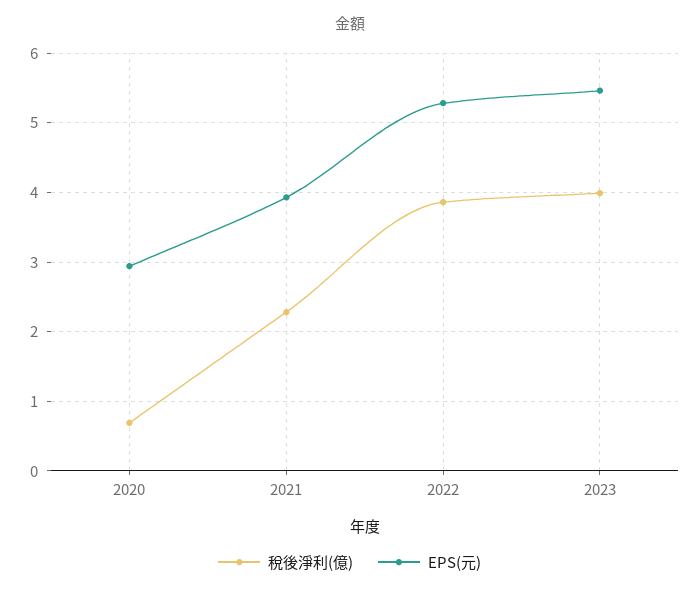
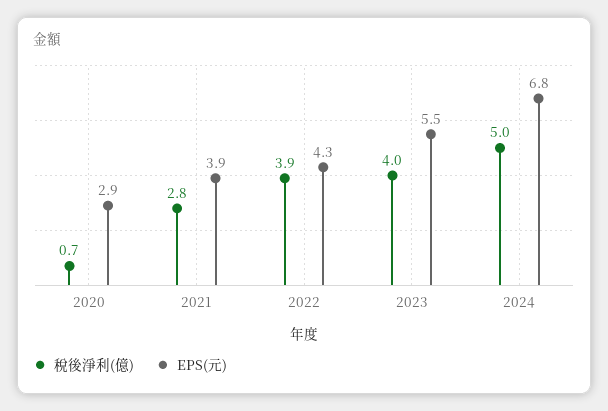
稅後淨利(億), 2021: 2.3 -> 2.8
EPS(元), 2022: 5.3 -> 4.3
稅後淨利(億), 2024: none -> 5
EPS(元), 2024: none -> 6.8

